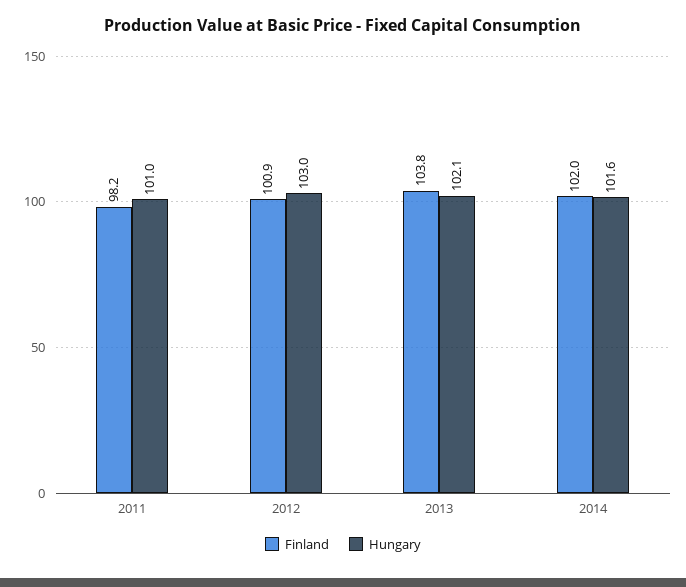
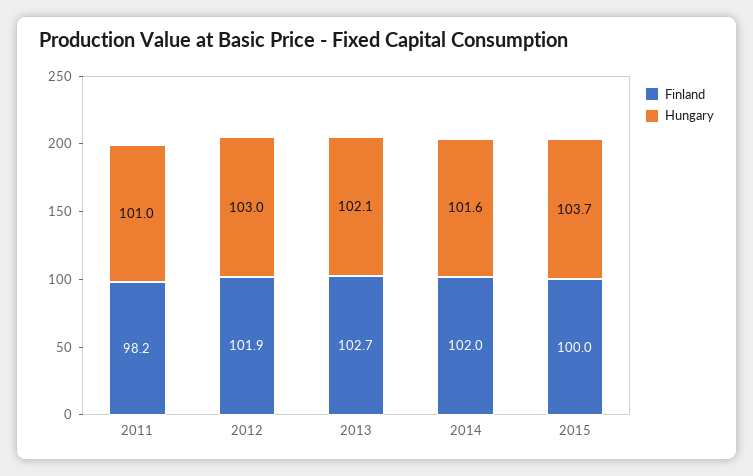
Finland, 2012: 100.9 -> 101.9
Finland, 2013: 103.8 -> 102.7
Finland, 2015: none -> 100
Hungary, 2015: none -> 103.7

